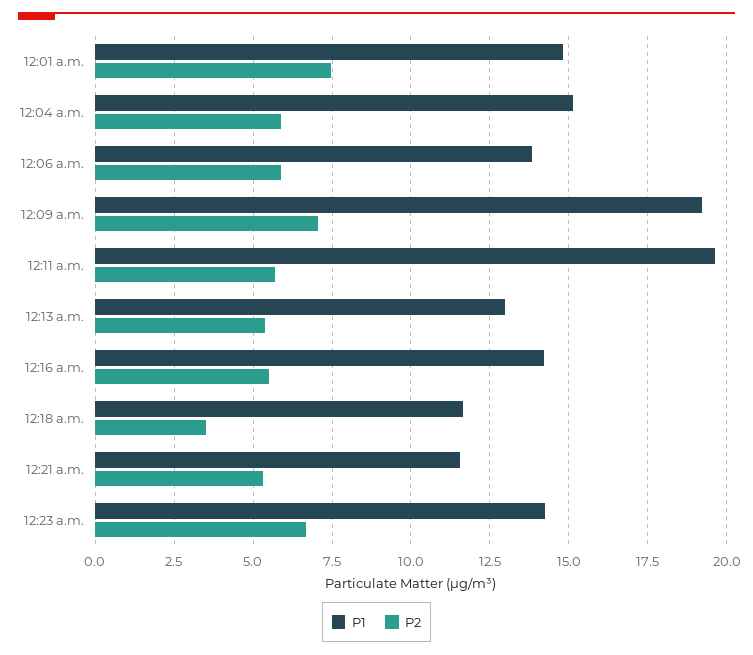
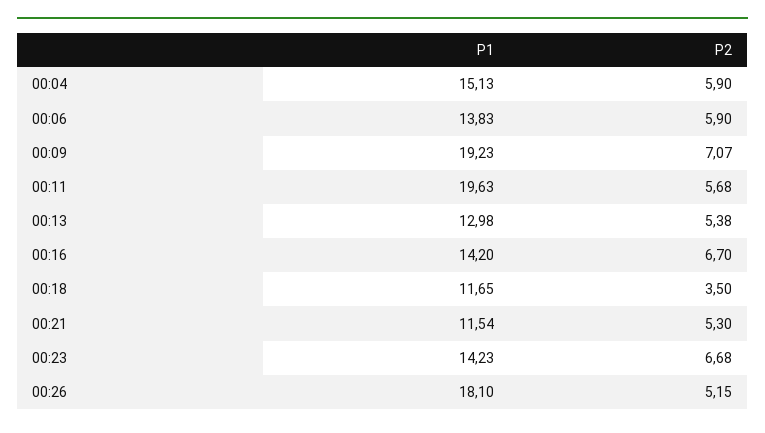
P1, 12:01 a.m.: 14.75 -> none
P2, 12:01 a.m.: 7.5 -> none
P2, 12:16 a.m.: 5.5 -> 6.7
P1, 00:26: none -> 18.1
P2, 00:26: none -> 5.15

